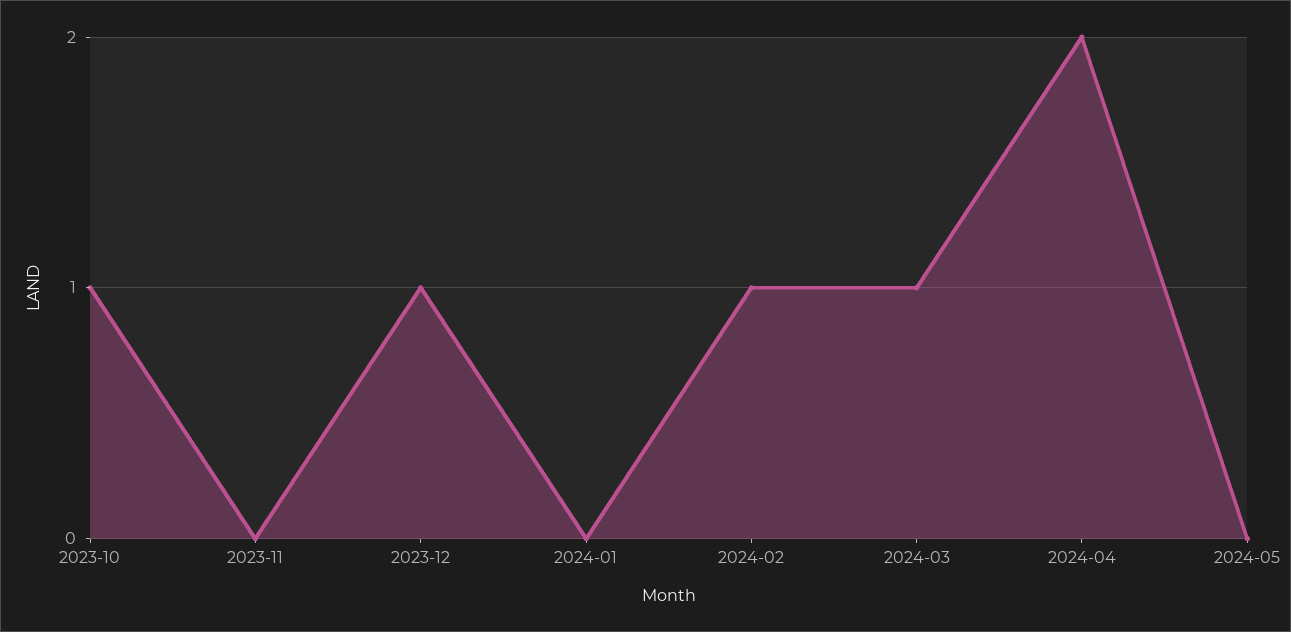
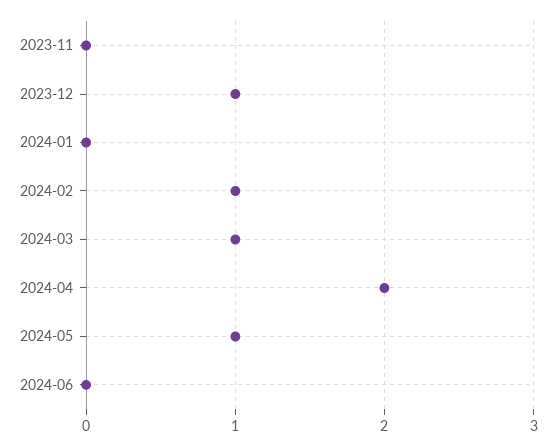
2023-10: 1 -> none
2024-05: 0 -> 1
2024-06: none -> 0

